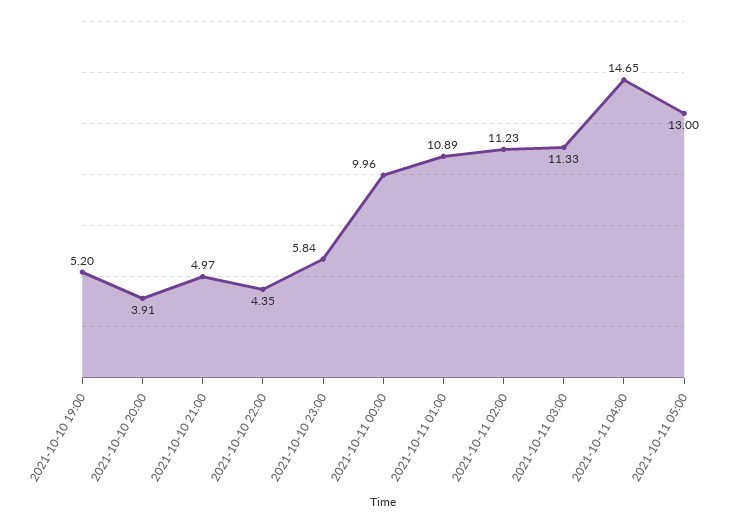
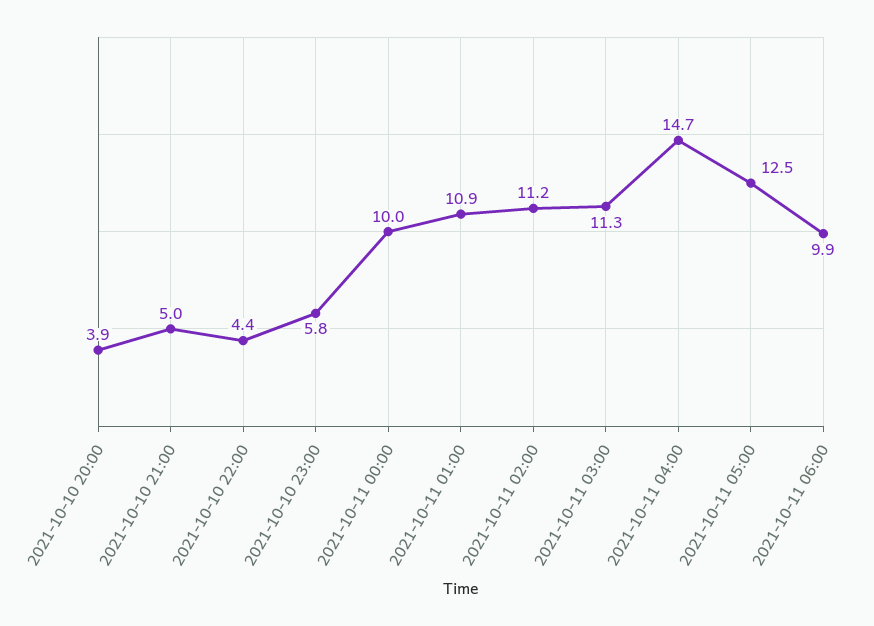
2021-10-10 19:00: 5.2 -> none
2021-10-11 05:00: 13 -> 12.5
2021-10-11 06:00: none -> 9.9

